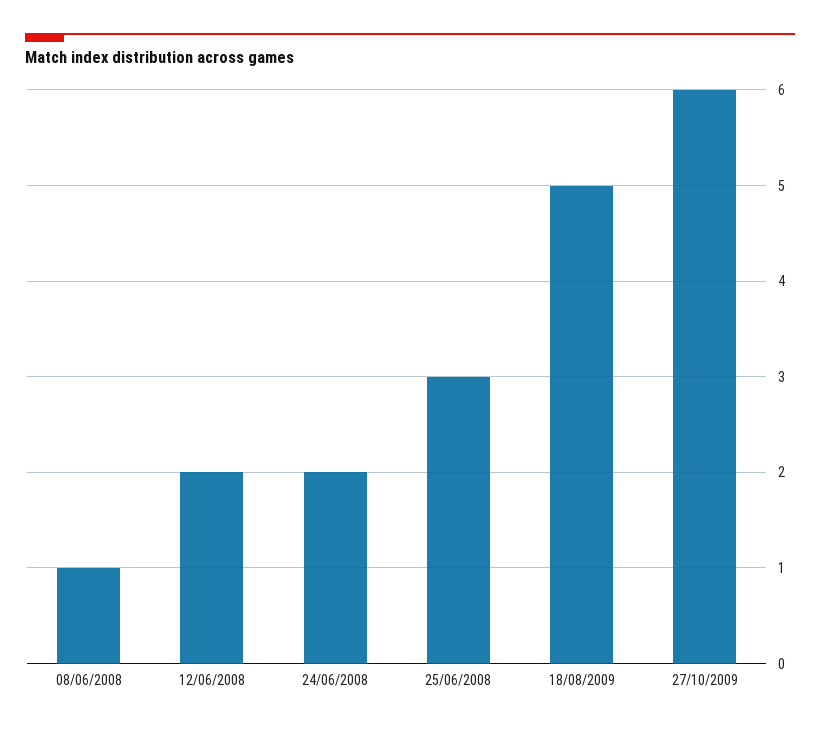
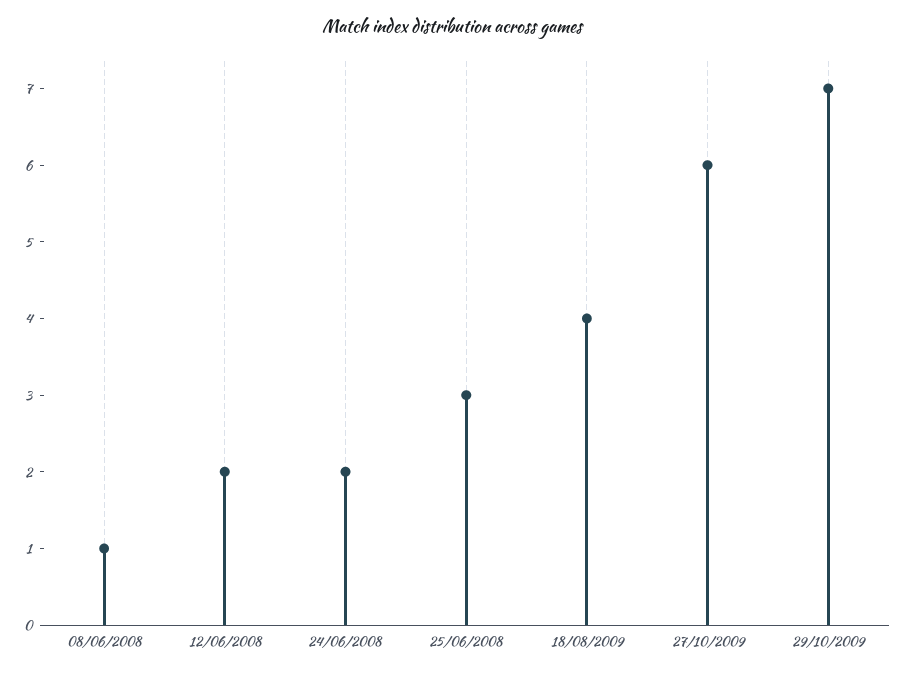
18/08/2009: 5 -> 4
29/10/2009: none -> 7

